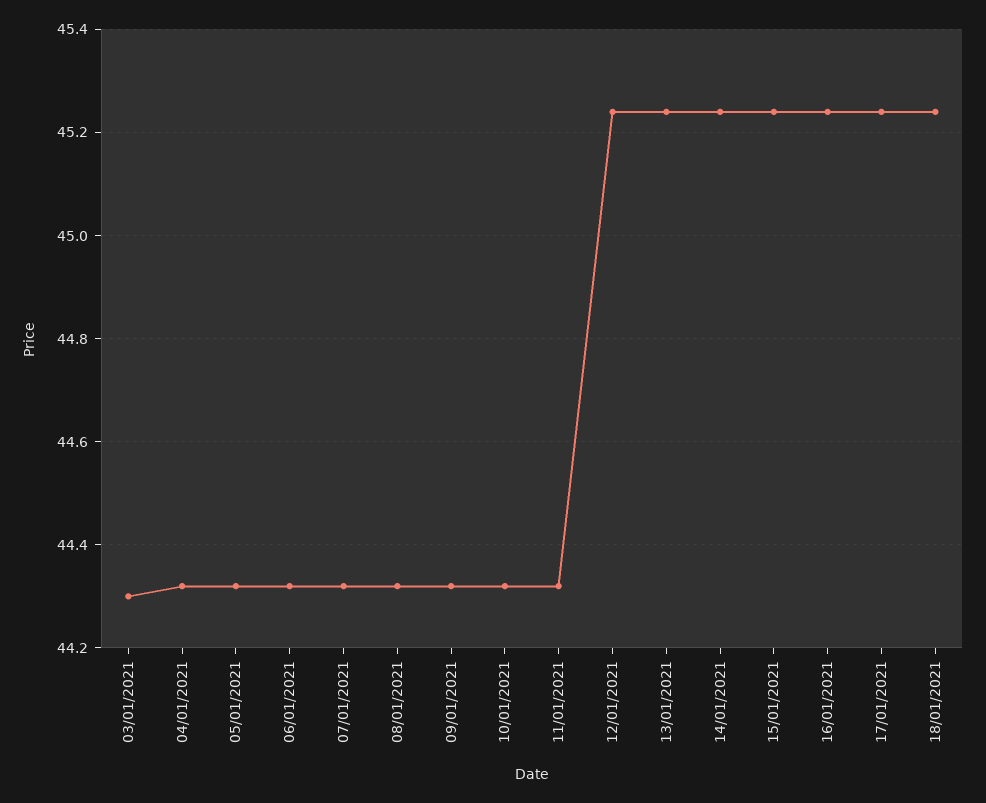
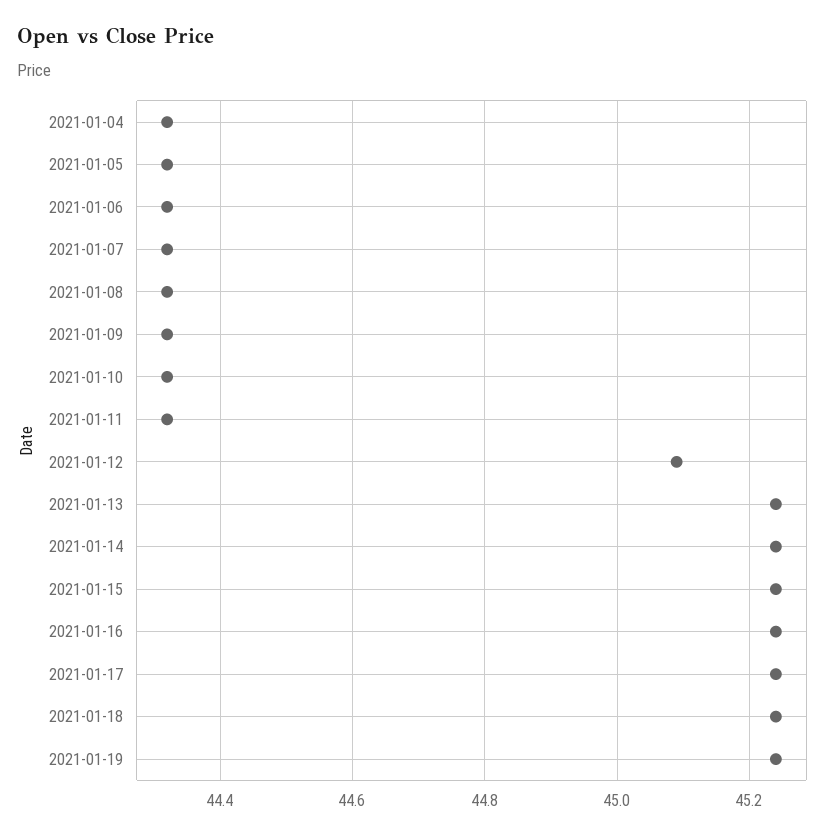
03/01/2021: 44.3 -> none
12/01/2021: 45.25 -> 45.1
2021-01-19: none -> 45.25

